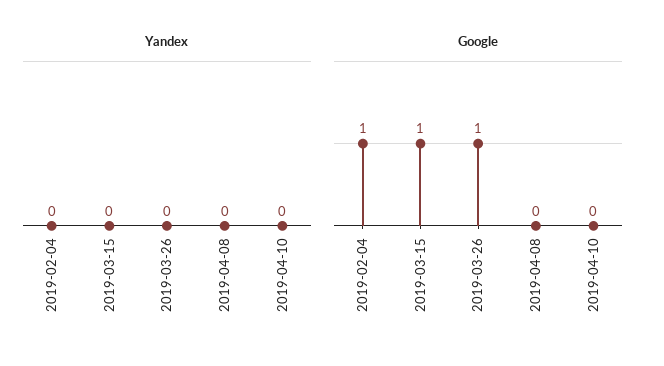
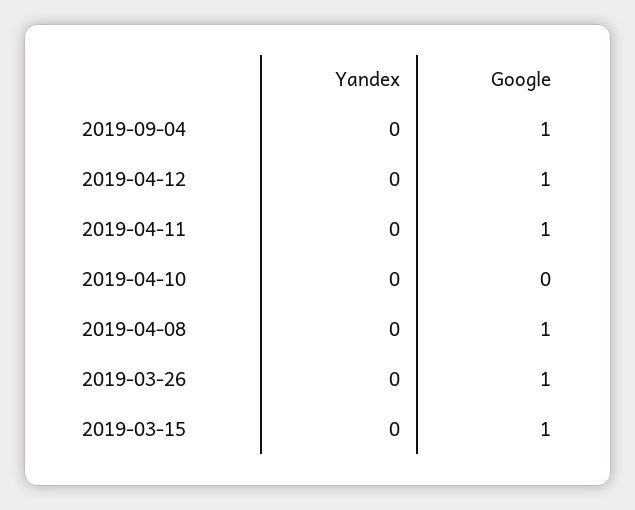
Yandex, 2019-02-04: 0 -> none
Google, 2019-02-04: 1 -> none
Google, 2019-04-08: 0 -> 1
Yandex, 2019-09-04: none -> 0
Google, 2019-09-04: none -> 1
Yandex, 2019-04-12: none -> 0
Google, 2019-04-12: none -> 1
Yandex, 2019-04-11: none -> 0
Google, 2019-04-11: none -> 1

